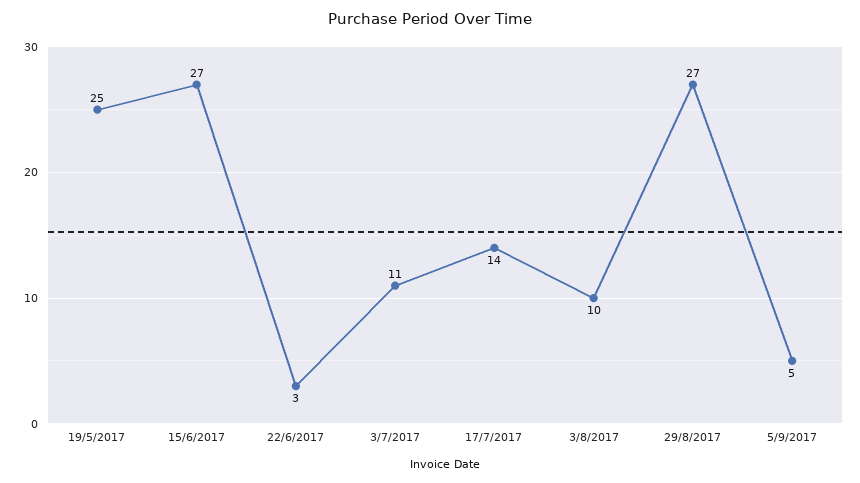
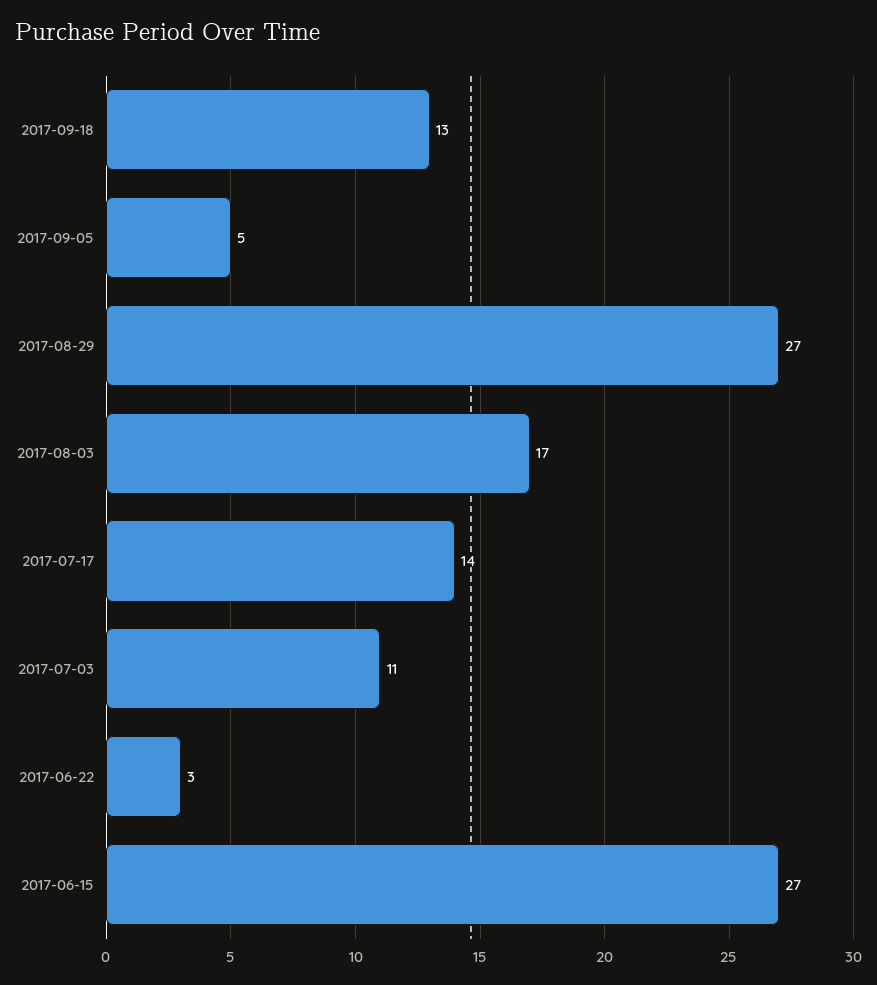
19/5/2017: 25 -> none
3/8/2017: 10 -> 17
2017-09-18: none -> 13

